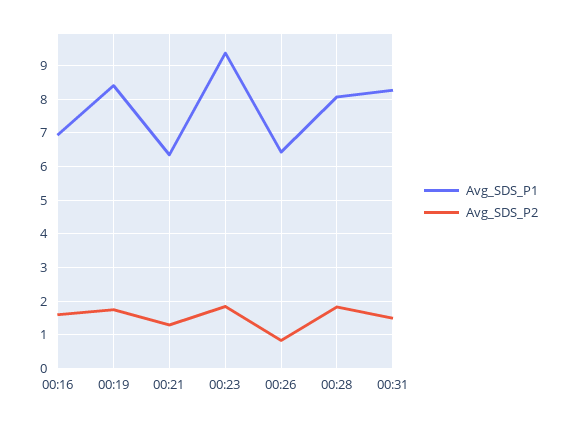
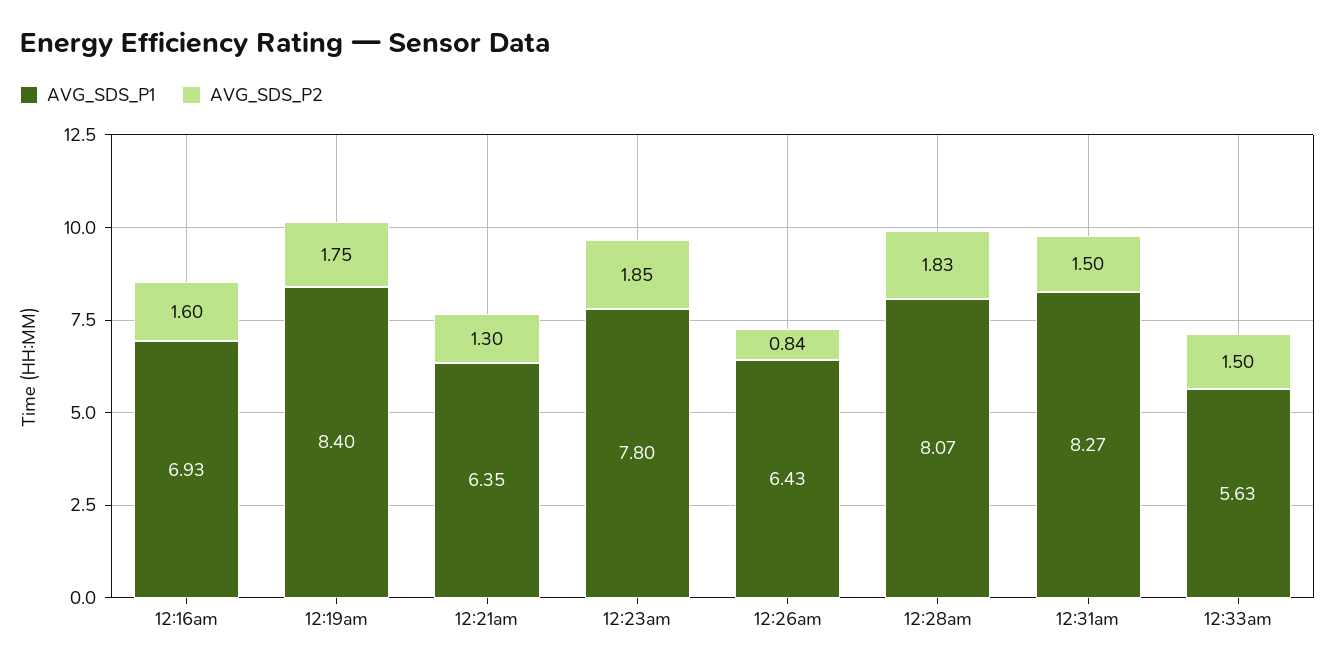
Avg_SDS_P1, 00:23: 9.4 -> 7.8
Avg_SDS_P1, 12:33am: none -> 5.63
Avg_SDS_P2, 12:33am: none -> 1.5

